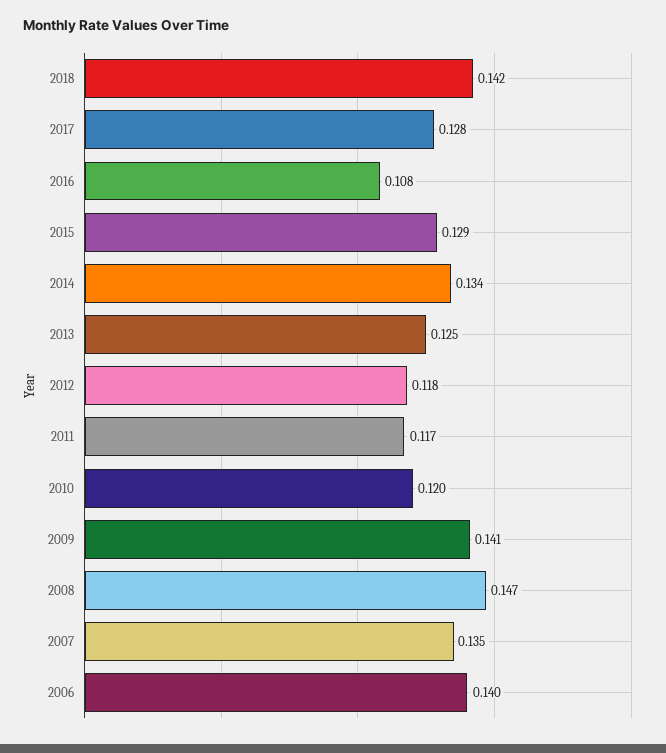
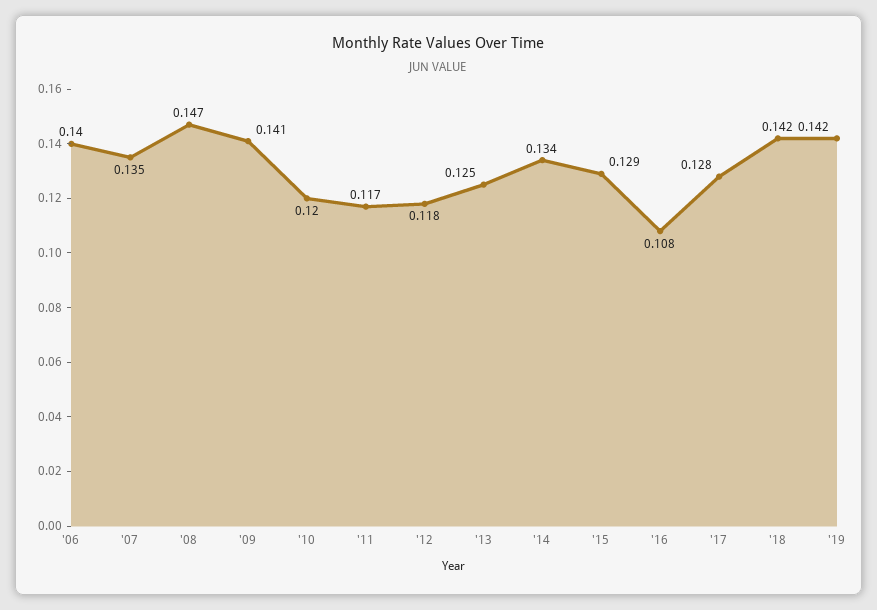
'19: none -> 0.142

